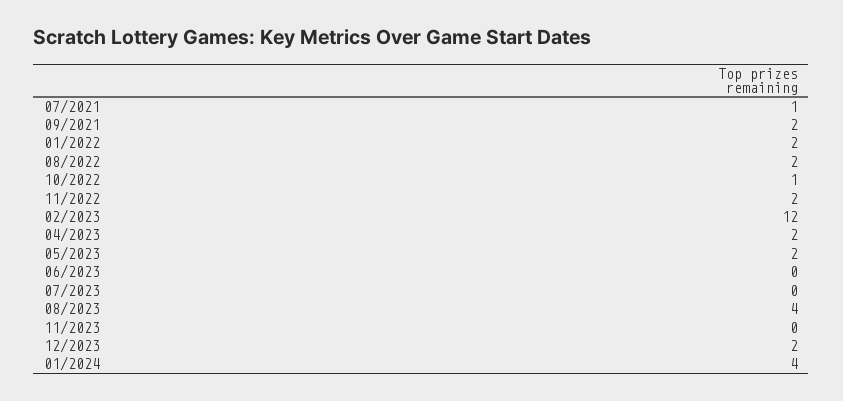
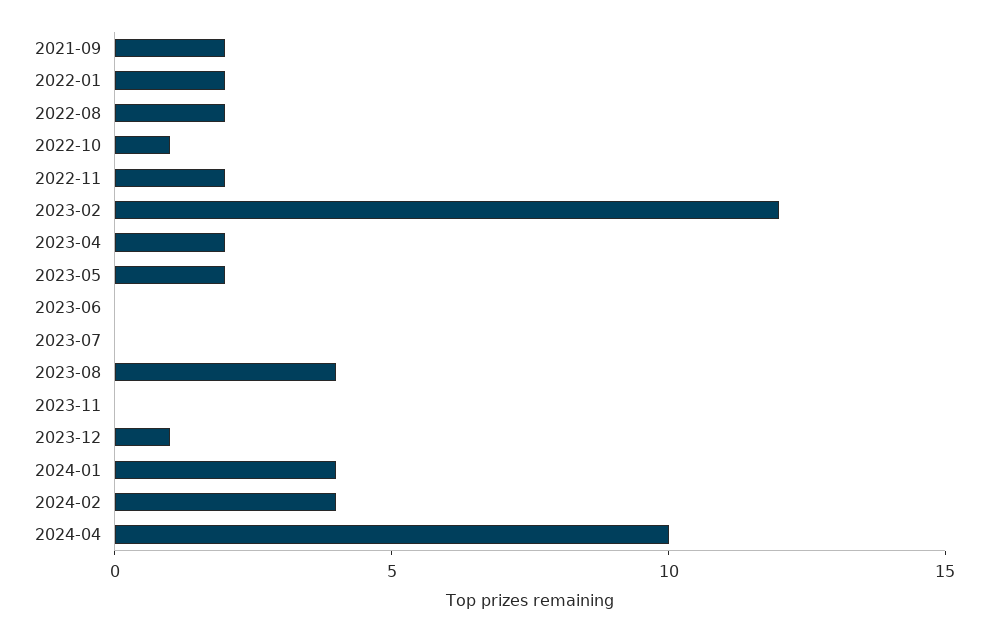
07/2021: 1 -> none
12/2023: 2 -> 1
2024-02: none -> 4
2024-04: none -> 10

